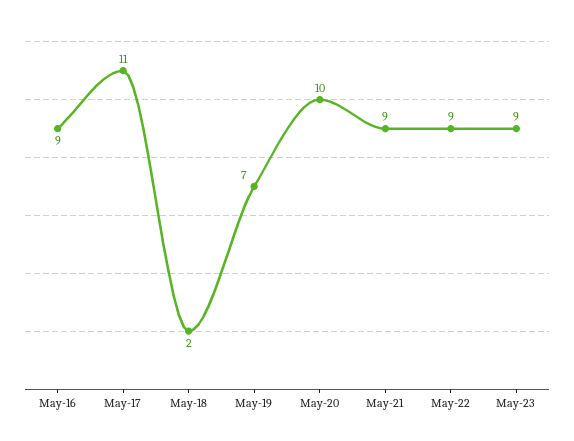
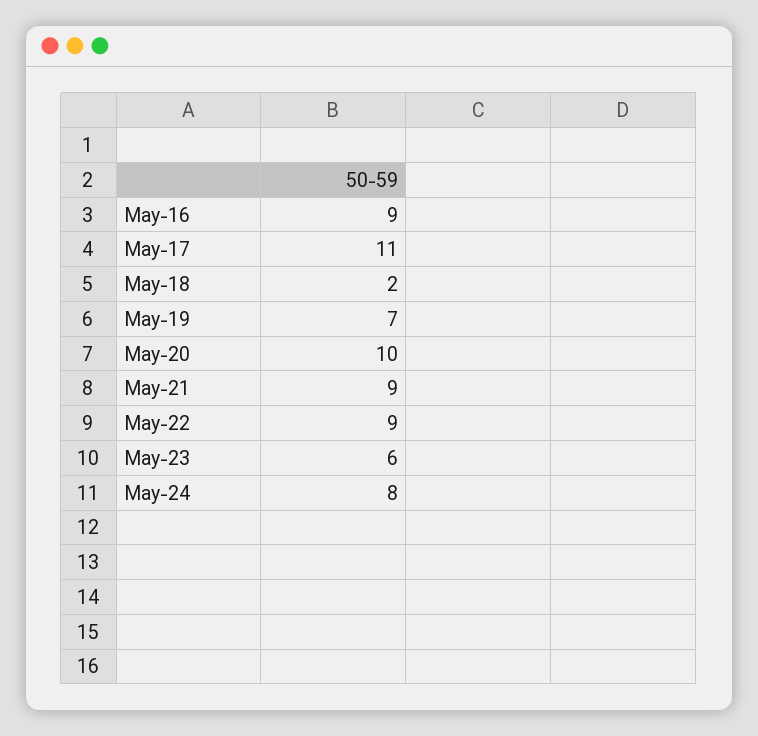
May-23: 9 -> 6
May-24: none -> 8

